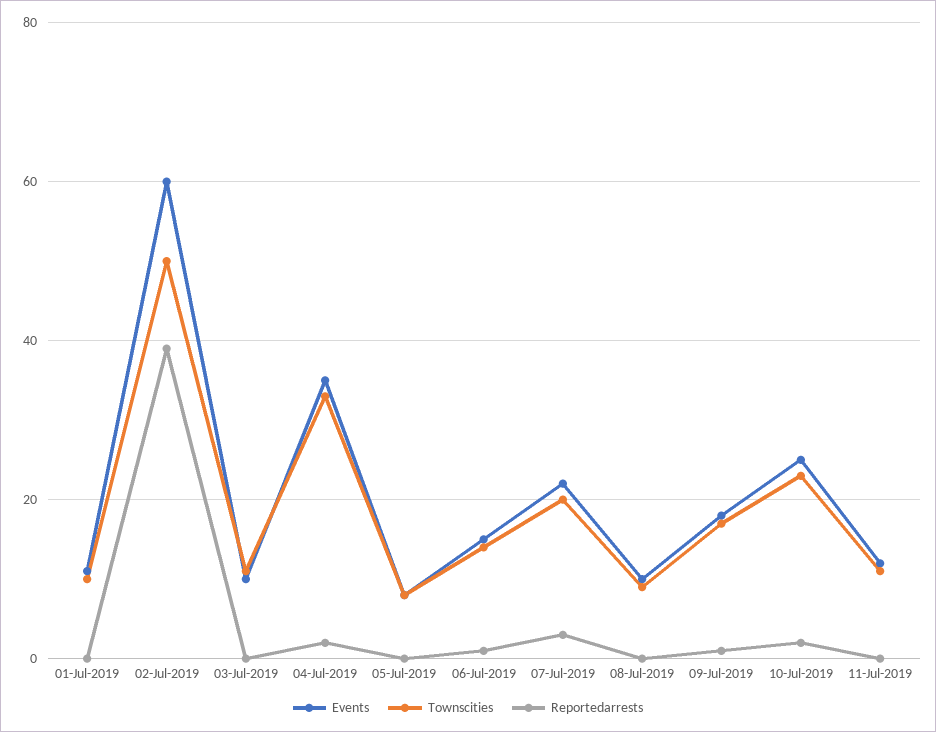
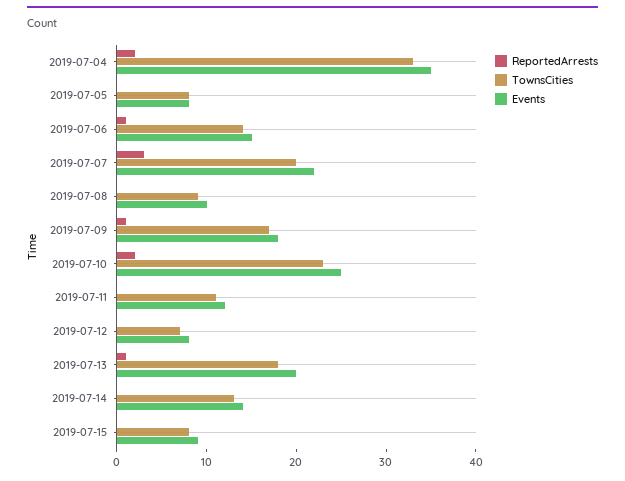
Events, 01-Jul-2019: 10 -> none
Townscities, 01-Jul-2019: 10 -> none
Reportedarrests, 01-Jul-2019: 0 -> none
Events, 02-Jul-2019: 60 -> none
Townscities, 02-Jul-2019: 50 -> none
Reportedarrests, 02-Jul-2019: 40 -> none
Events, 03-Jul-2019: 10 -> none
Townscities, 03-Jul-2019: 10 -> none
Reportedarrests, 03-Jul-2019: 0 -> none
Reportedarrests, 2019-07-12: none -> 0
Townscities, 2019-07-12: none -> 7
Events, 2019-07-12: none -> 8
Reportedarrests, 2019-07-13: none -> 1
Townscities, 2019-07-13: none -> 18
Events, 2019-07-13: none -> 20
Reportedarrests, 2019-07-14: none -> 0
Townscities, 2019-07-14: none -> 13
Events, 2019-07-14: none -> 14
Reportedarrests, 2019-07-15: none -> 0
Townscities, 2019-07-15: none -> 8
Events, 2019-07-15: none -> 9

